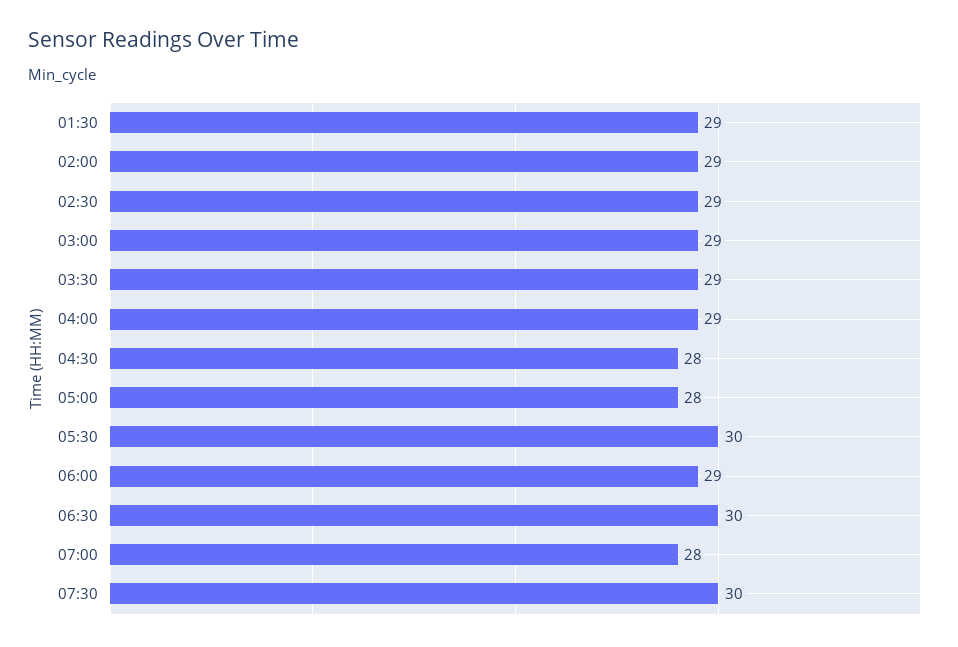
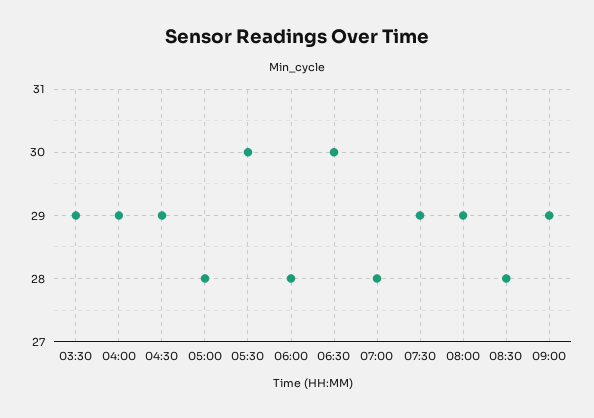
01:30: 29 -> none
02:00: 29 -> none
02:30: 29 -> none
03:00: 29 -> none
04:30: 28 -> 29
06:00: 29 -> 28
07:30: 30 -> 29
08:00: none -> 29
08:30: none -> 28
09:00: none -> 29

